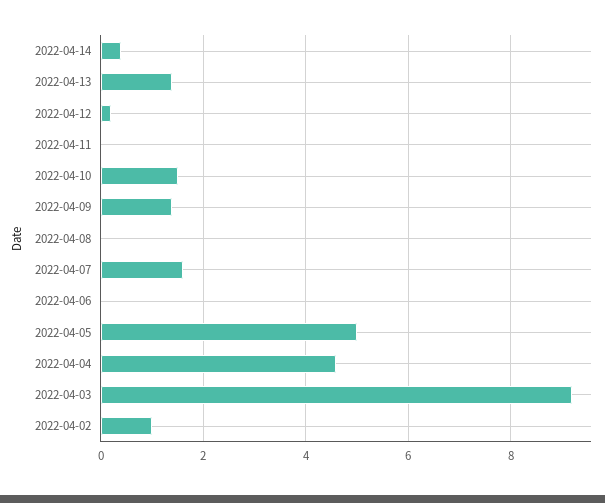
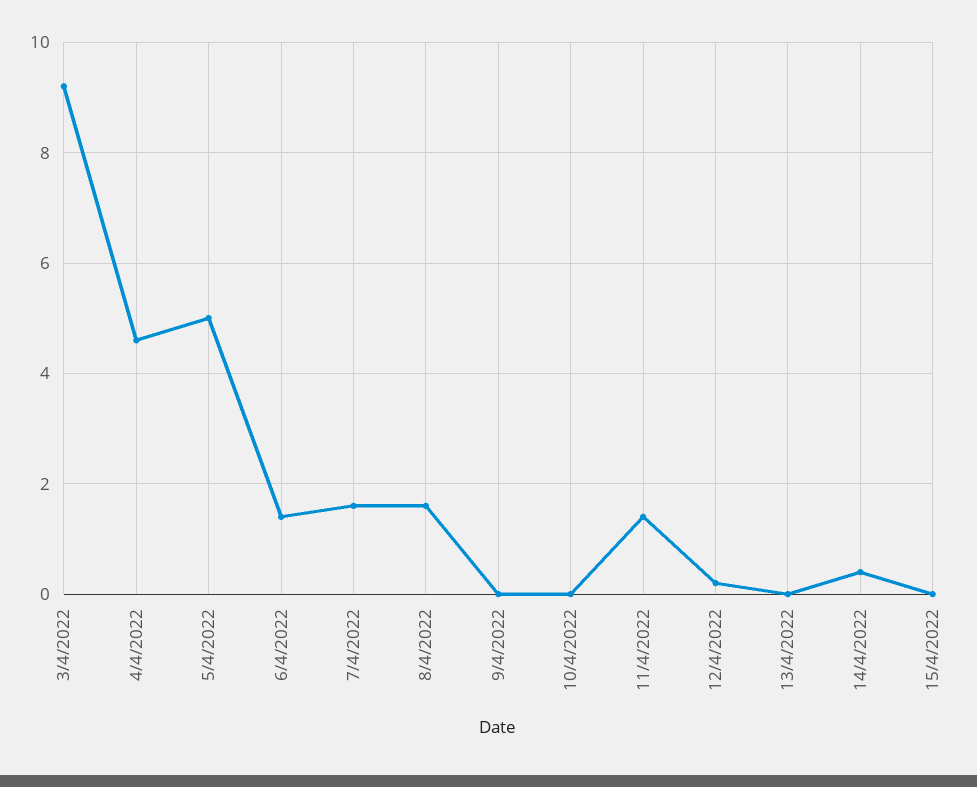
2022-04-13: 1.5 -> 0
2022-04-11: 0 -> 1.5
2022-04-10: 1.5 -> 0
2022-04-09: 1.5 -> 0
2022-04-08: 0 -> 1.5
2022-04-06: 0 -> 1.5
2022-04-02: 1 -> none
15/4/2022: none -> 0

